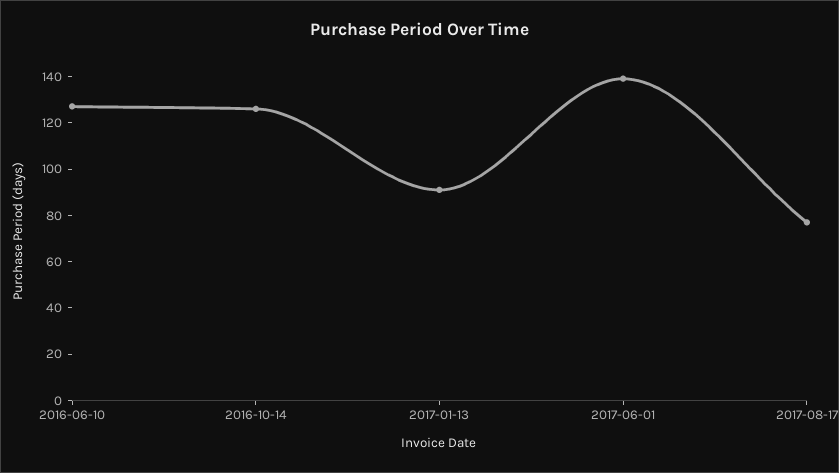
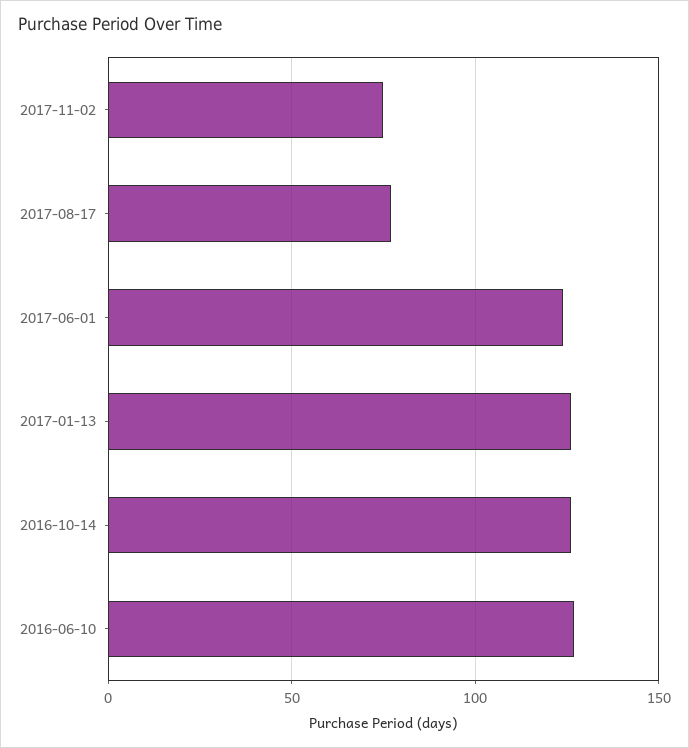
2017-01-13: 90 -> 125
2017-06-01: 140 -> 125
2017-11-02: none -> 75

